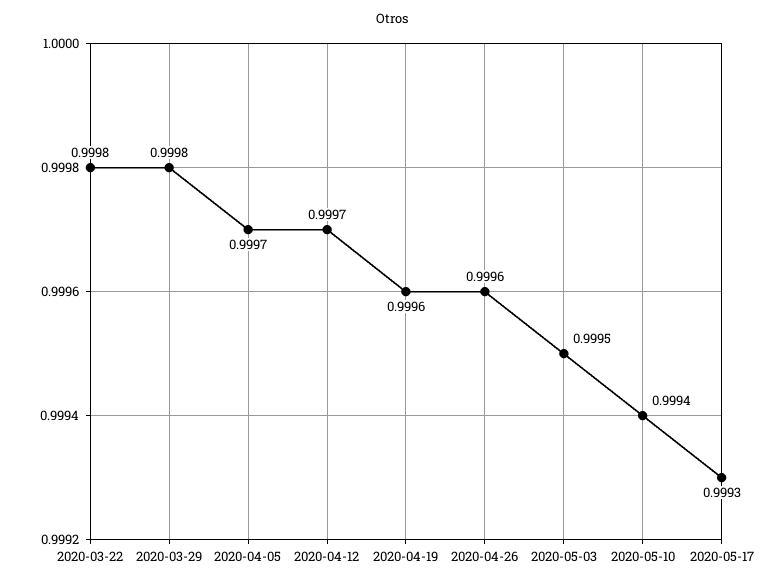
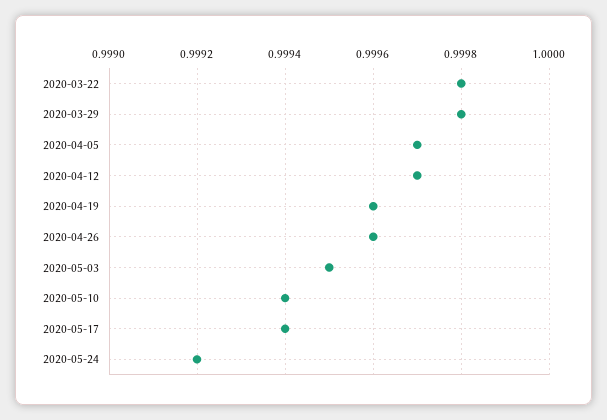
2020-05-17: 0.9993 -> 0.9994
2020-05-24: none -> 0.9992

